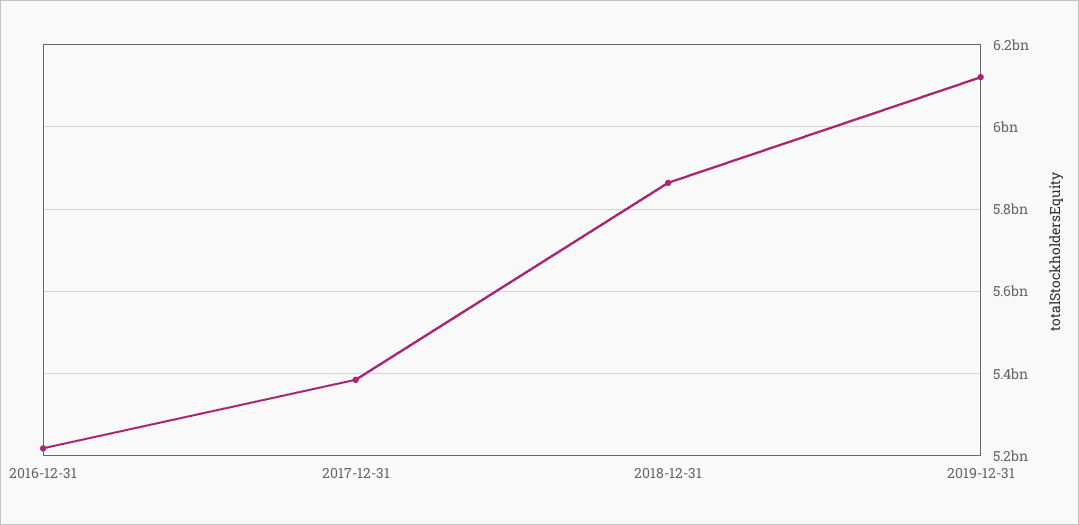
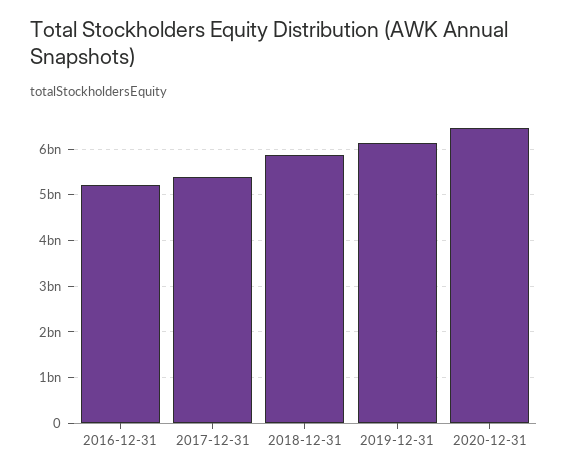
2020-12-31: none -> 6400000000

